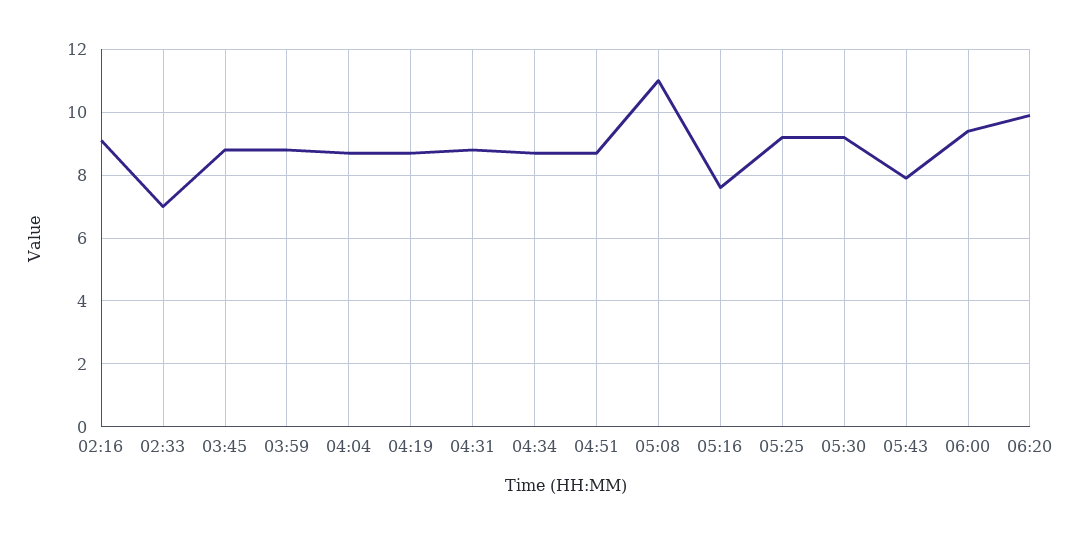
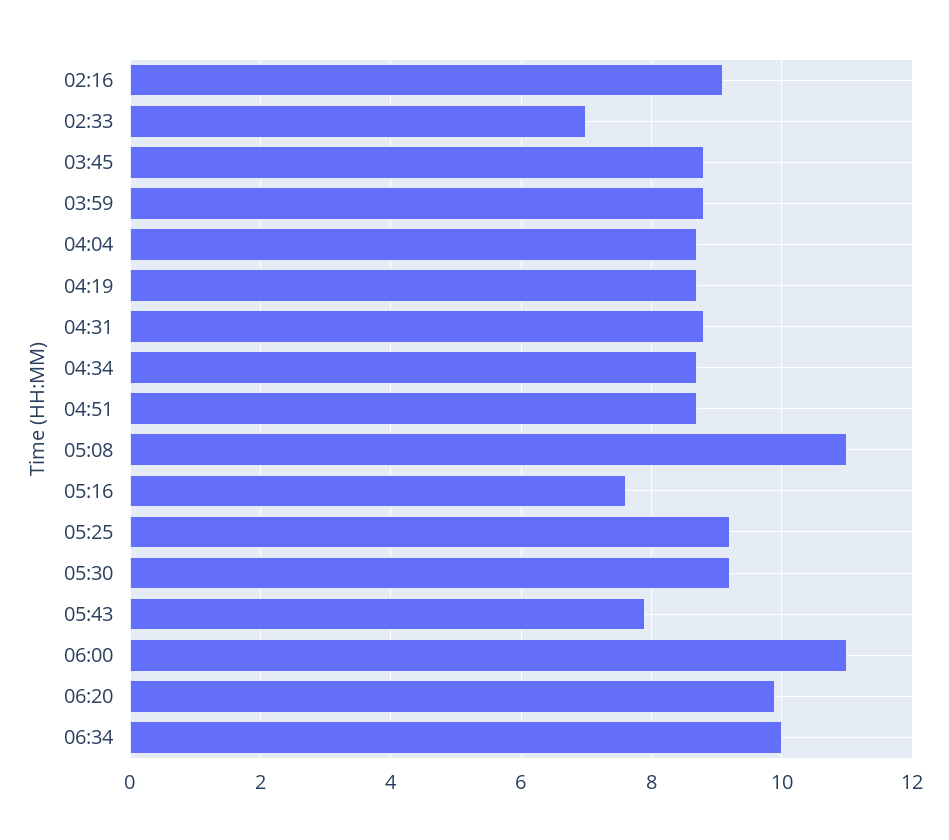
06:00: 9.5 -> 11
06:34: none -> 10

